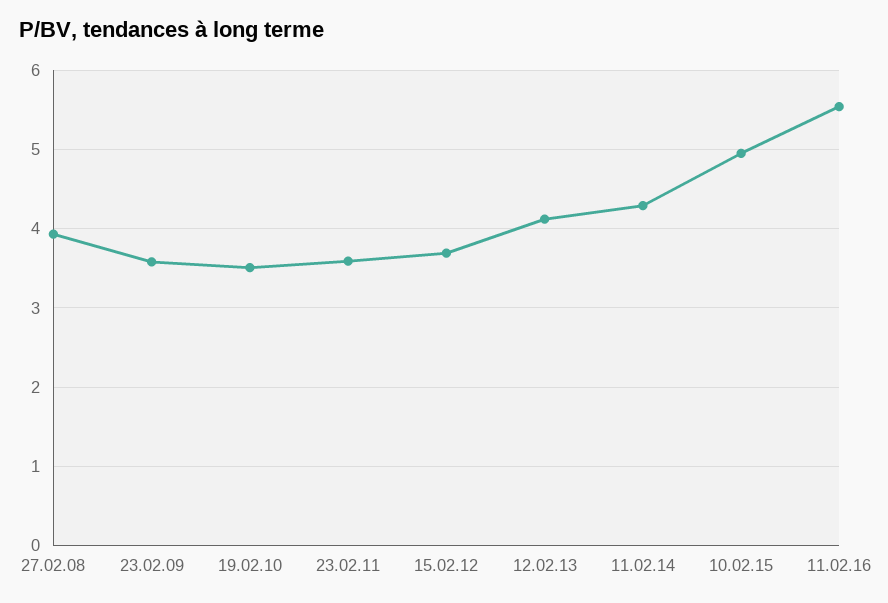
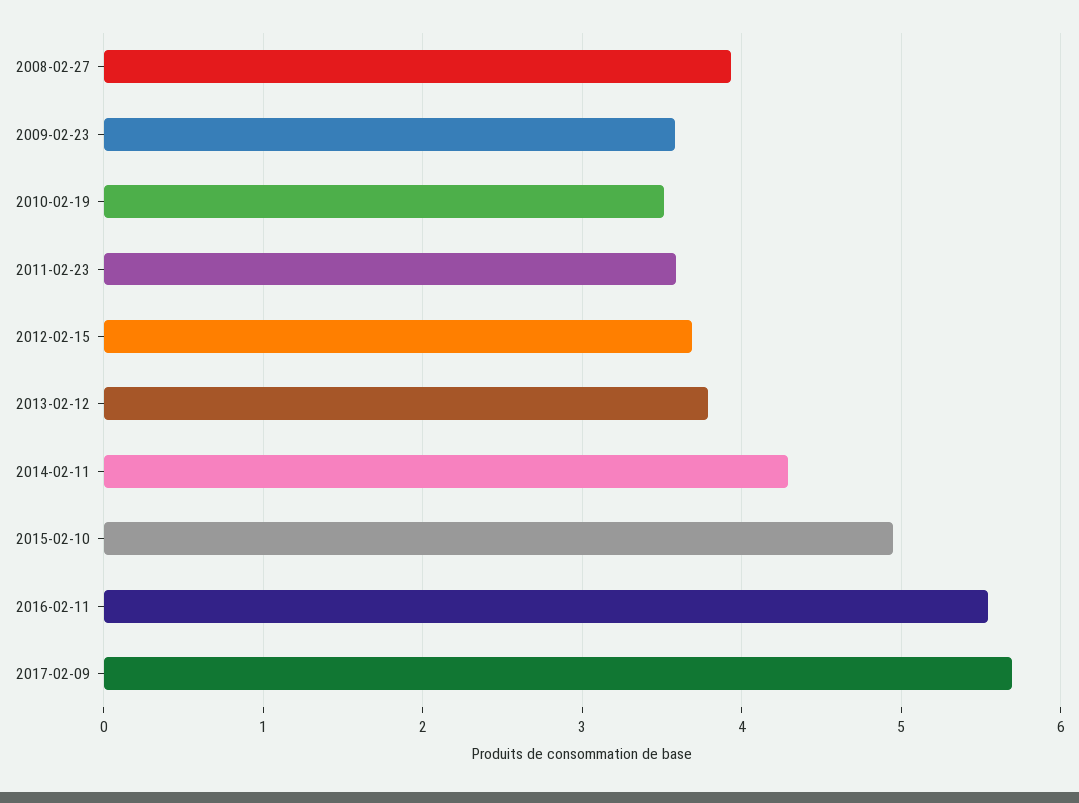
12.02.13: 4.1 -> 3.8
2017-02-09: none -> 5.7

